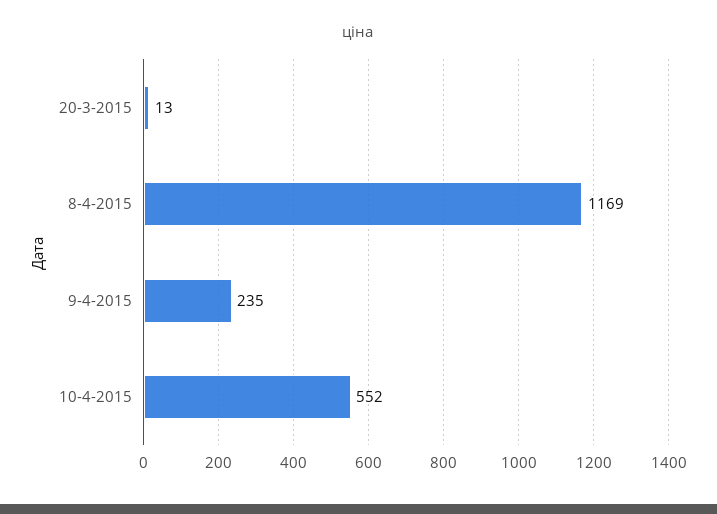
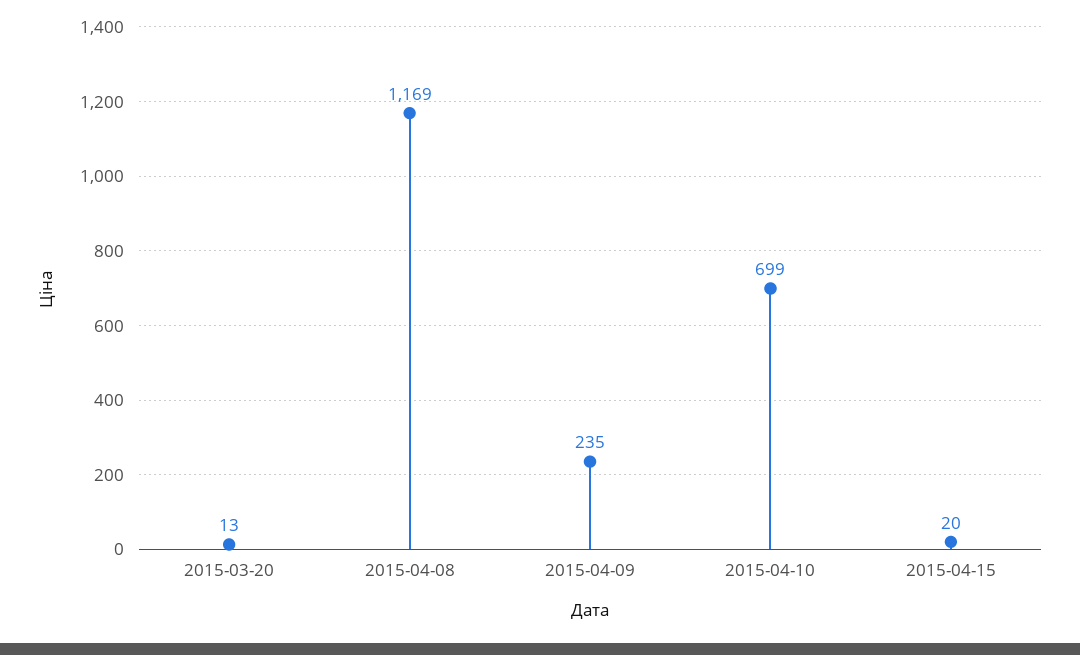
10-4-2015: 552 -> 699
2015-04-15: none -> 20

